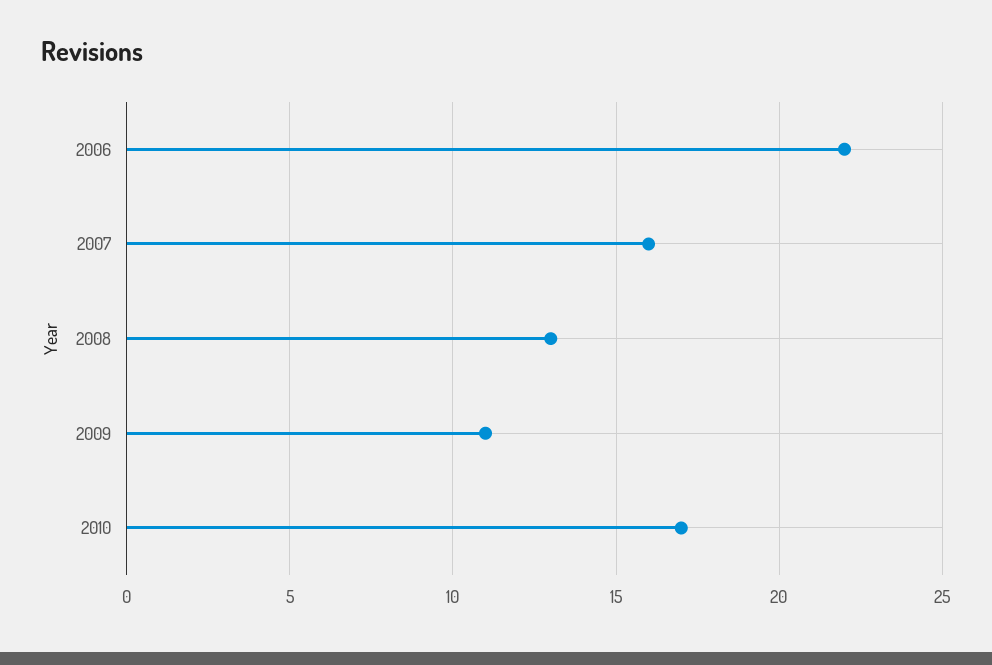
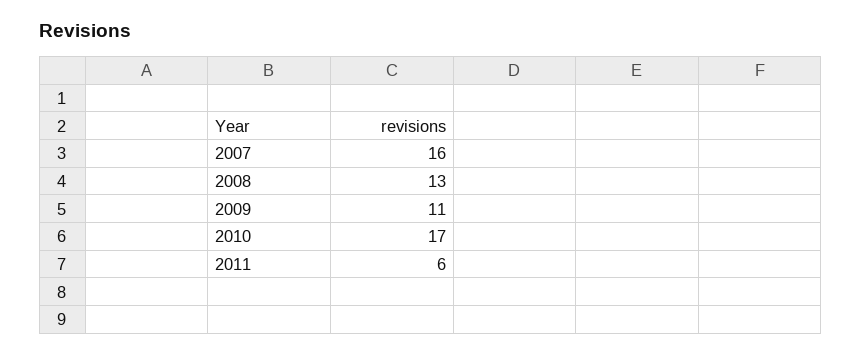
2006: 22 -> none
2011: none -> 6

